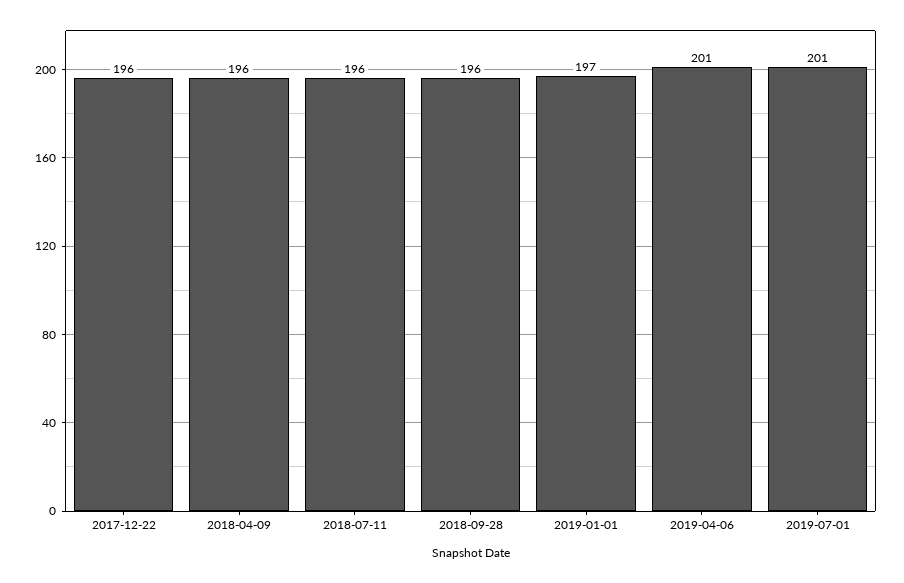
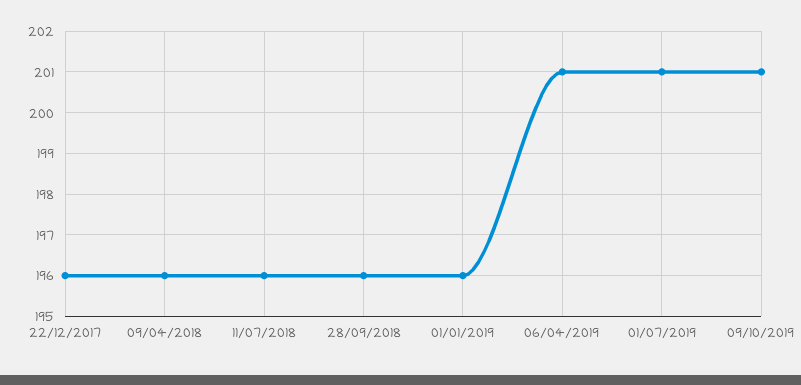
2019-01-01: 197 -> 196
09/10/2019: none -> 201

